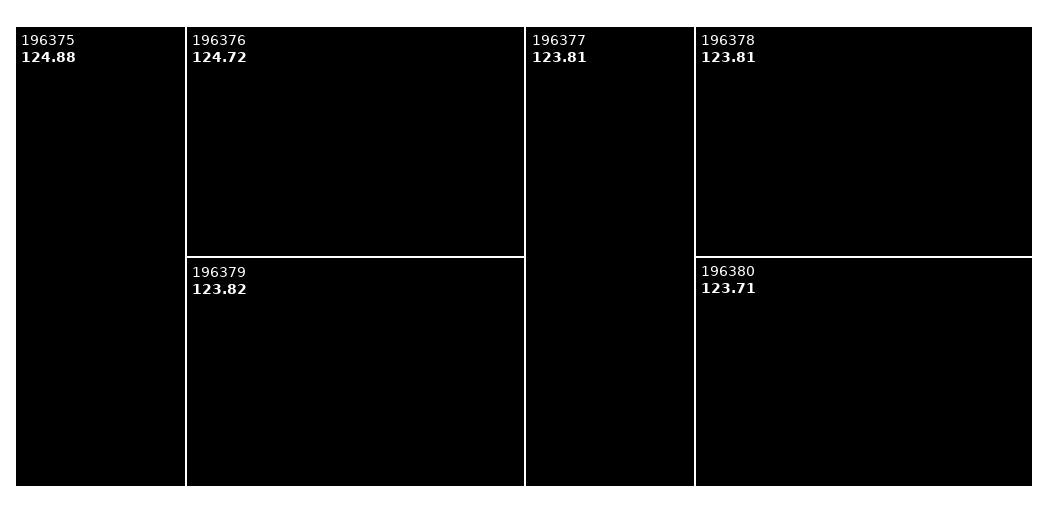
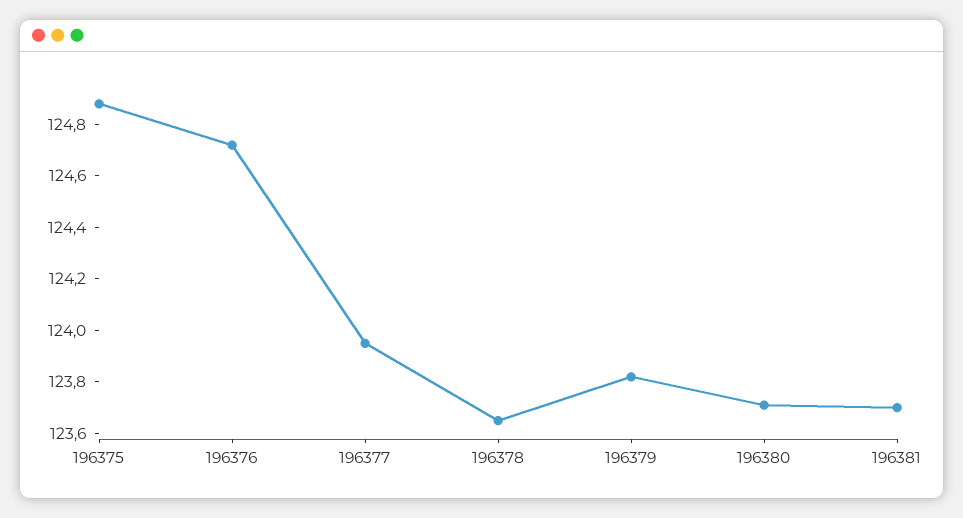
196377: 123.81 -> 123.95
196378: 123.81 -> 123.65
196381: none -> 123.7

